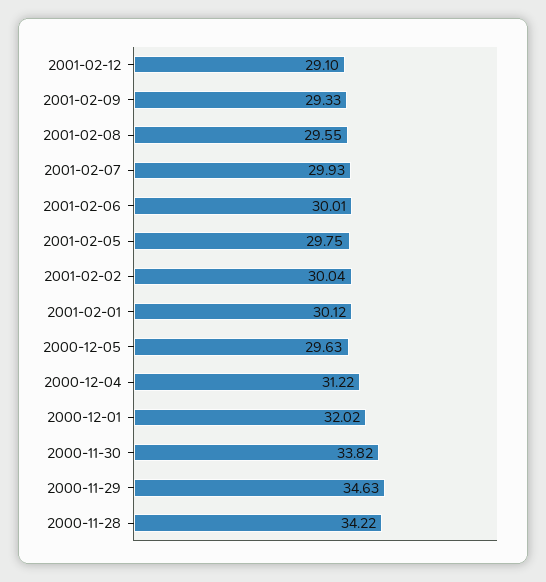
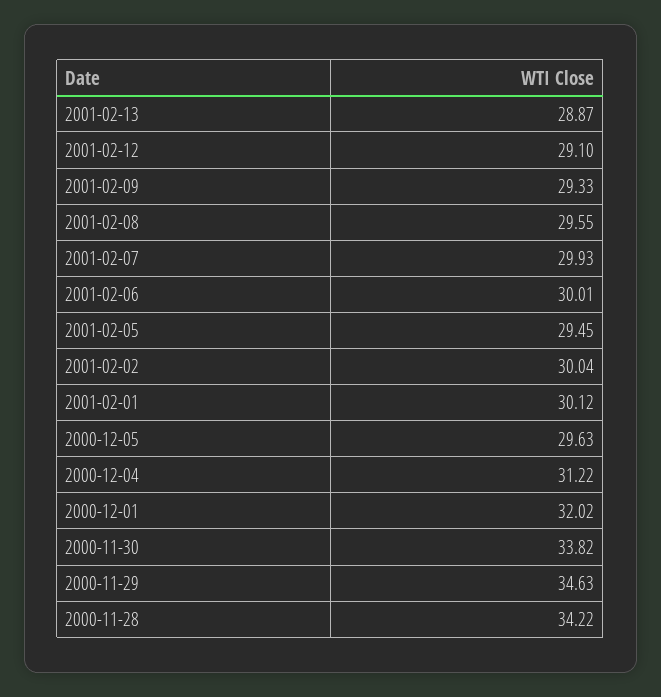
2001-02-05: 29.75 -> 29.45
2001-02-13: none -> 28.87

